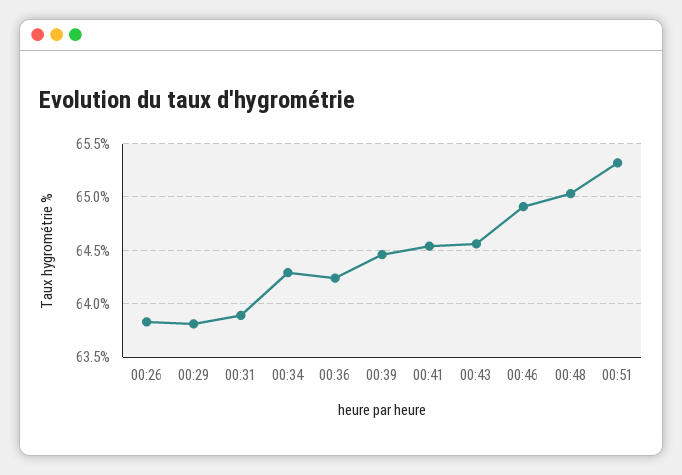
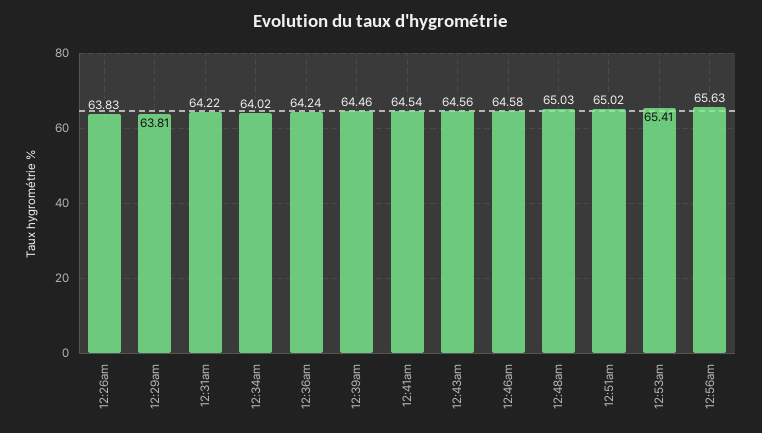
00:31: 63.9 -> 64.22
00:34: 64.3 -> 64.02
00:46: 64.9 -> 64.58
00:51: 65.3 -> 65.02
12:53am: none -> 65.41
12:56am: none -> 65.63

